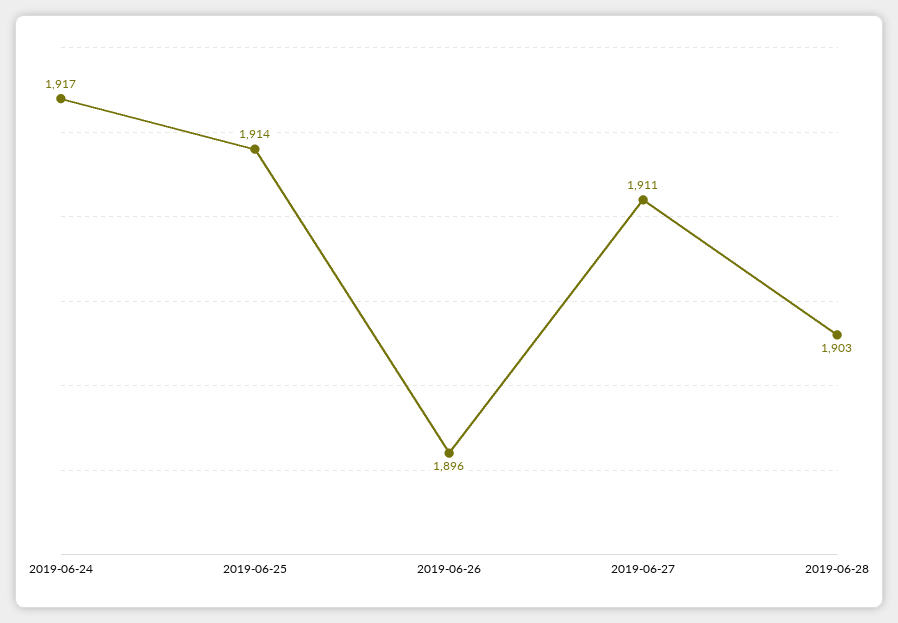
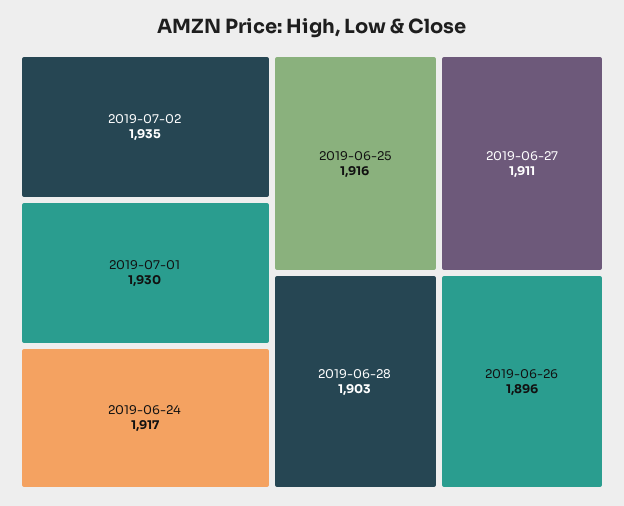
2019-06-25: 1914 -> 1916
2019-07-02: none -> 1935
2019-07-01: none -> 1930

